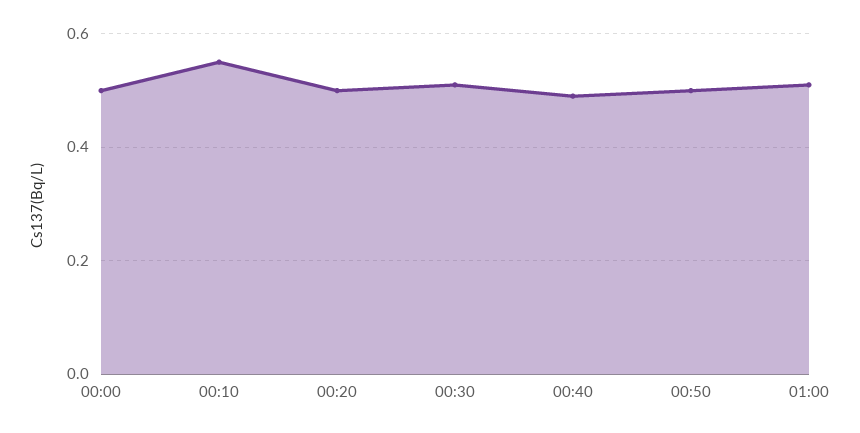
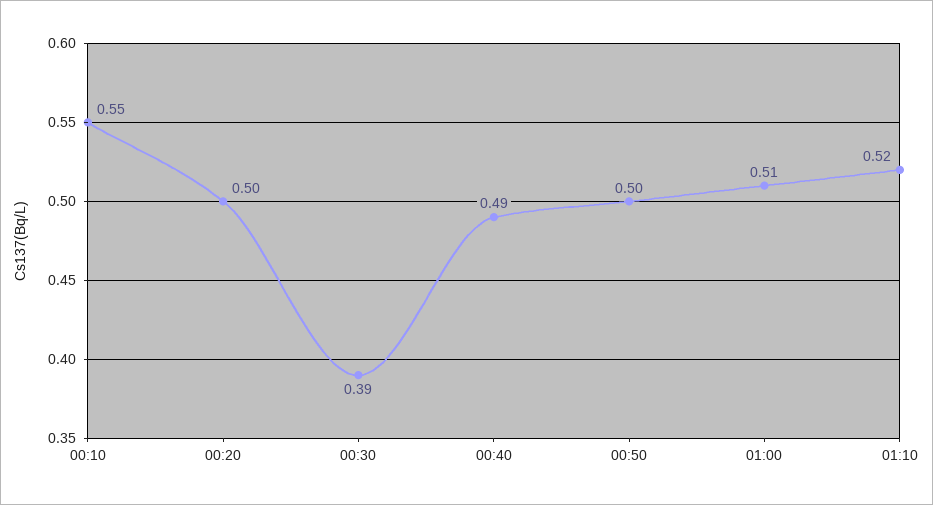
00:00: 0.5 -> none
00:30: 0.5 -> 0.39
01:10: none -> 0.52

